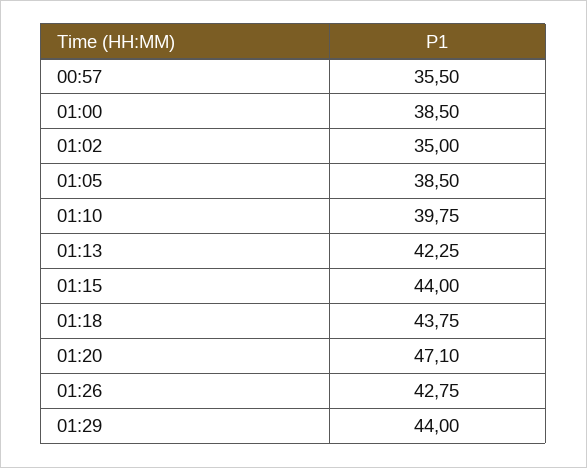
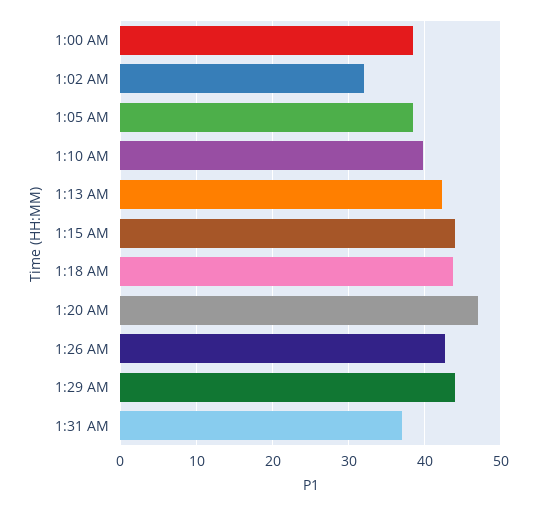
00:57: 35.5 -> none
01:02: 35 -> 32
1:31 AM: none -> 37

